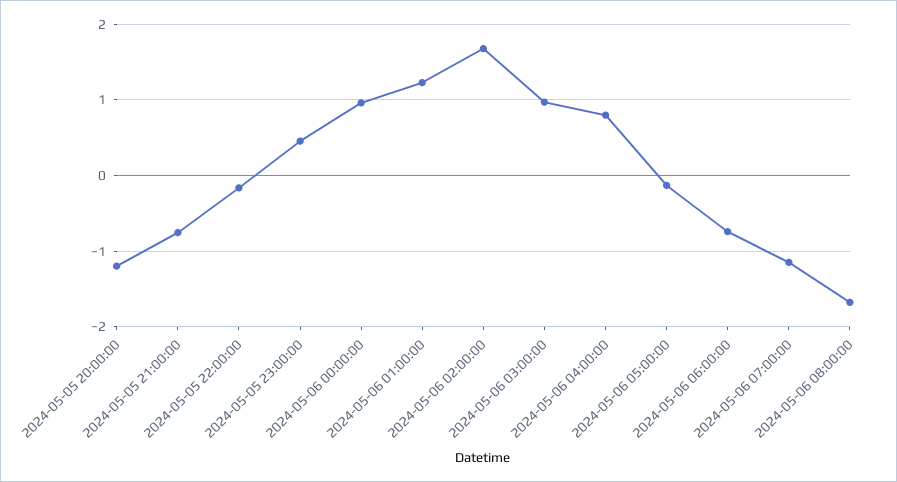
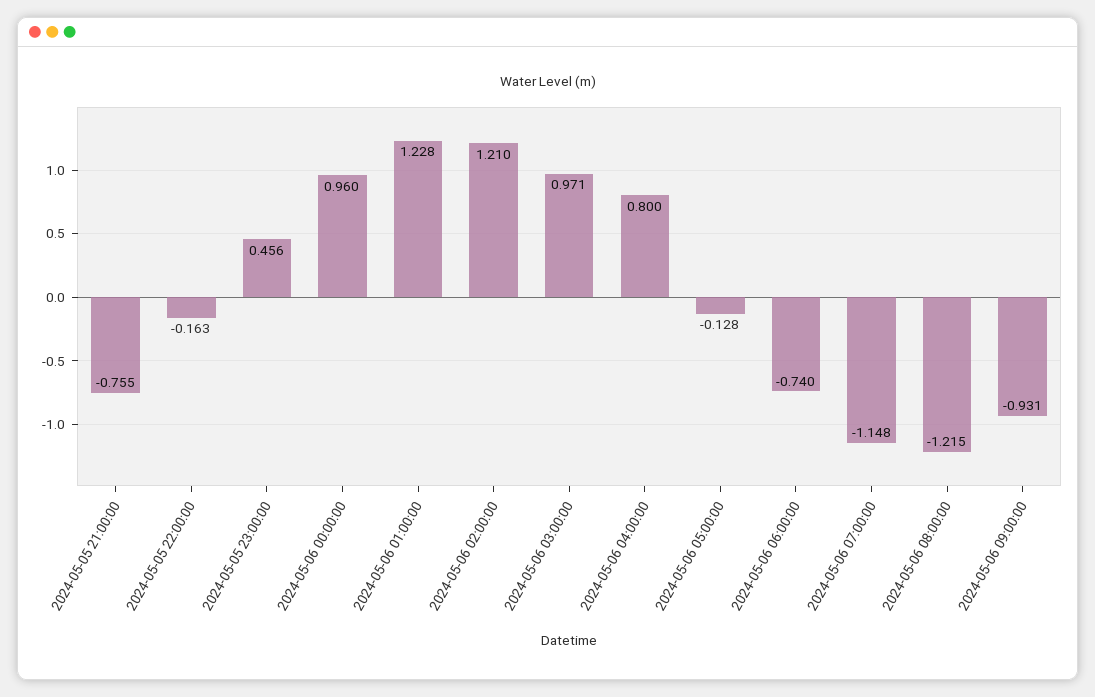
2024-05-05 20:00:00: -1.2 -> none
2024-05-06 02:00:00: 1.7 -> 1.21
2024-05-06 08:00:00: -1.7 -> -1.215
2024-05-06 09:00:00: none -> -0.931

